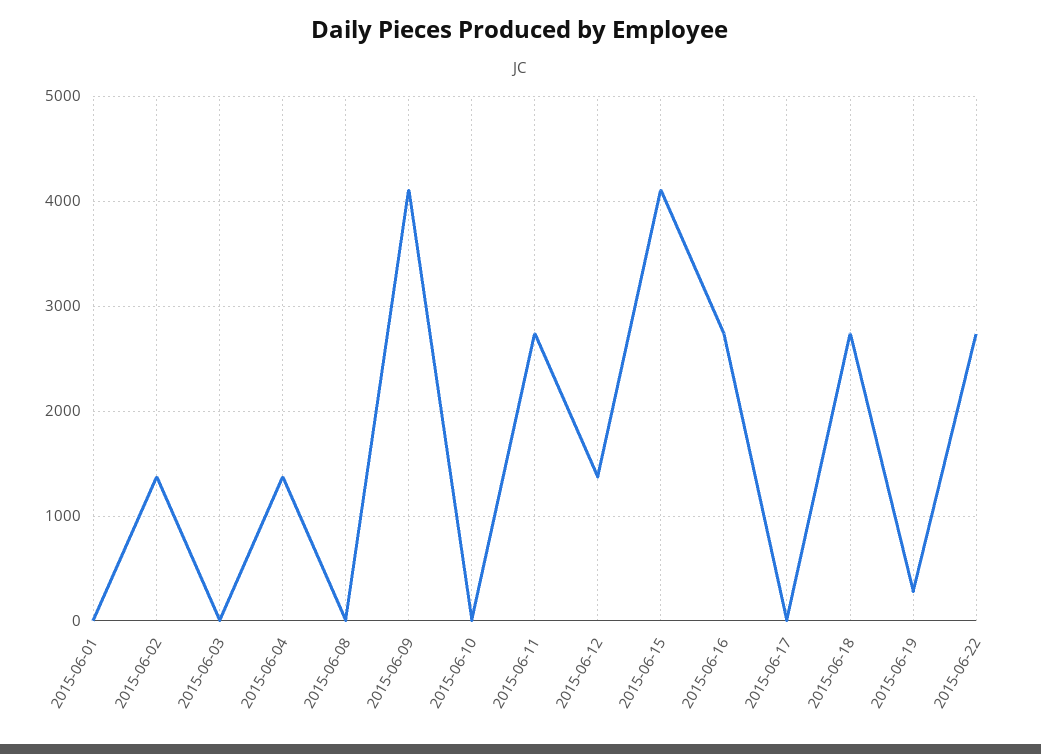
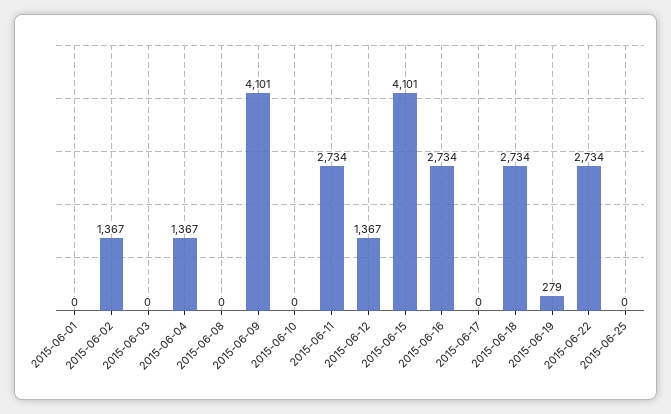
2015-06-25: none -> 0

